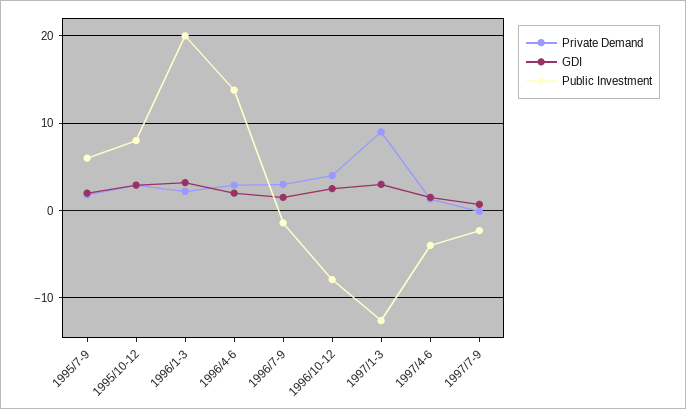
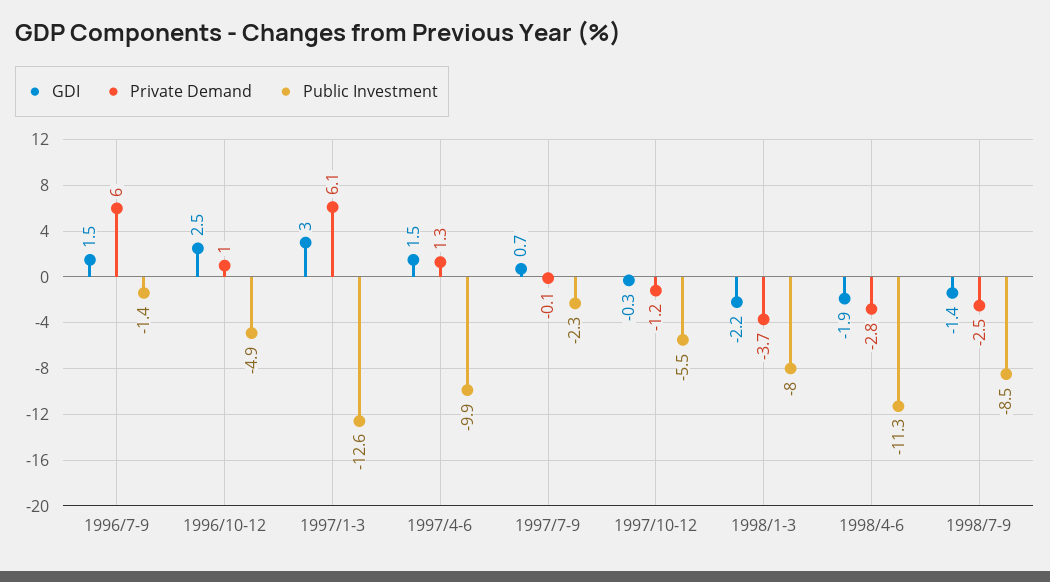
Private Demand, 1995/7-9: 2 -> none
GDI, 1995/7-9: 2 -> none
Public Investment, 1995/7-9: 6 -> none
Private Demand, 1995/10-12: 3 -> none
GDI, 1995/10-12: 3 -> none
Public Investment, 1995/10-12: 8 -> none
Private Demand, 1996/1-3: 2 -> none
GDI, 1996/1-3: 3 -> none
Public Investment, 1996/1-3: 20 -> none
Private Demand, 1996/4-6: 3 -> none
GDI, 1996/4-6: 2 -> none
Public Investment, 1996/4-6: 14 -> none
Private Demand, 1996/7-9: 3 -> 6
Private Demand, 1996/10-12: 4 -> 1
Public Investment, 1996/10-12: -8 -> -4.9
Private Demand, 1997/1-3: 9 -> 6.1
Public Investment, 1997/4-6: -4 -> -9.9
GDI, 1997/10-12: none -> -0.3
Private Demand, 1997/10-12: none -> -1.2
Public Investment, 1997/10-12: none -> -5.5
GDI, 1998/1-3: none -> -2.2
Private Demand, 1998/1-3: none -> -3.7
Public Investment, 1998/1-3: none -> -8
GDI, 1998/4-6: none -> -1.9
Private Demand, 1998/4-6: none -> -2.8
Public Investment, 1998/4-6: none -> -11.3
GDI, 1998/7-9: none -> -1.4
Private Demand, 1998/7-9: none -> -2.5
Public Investment, 1998/7-9: none -> -8.5

